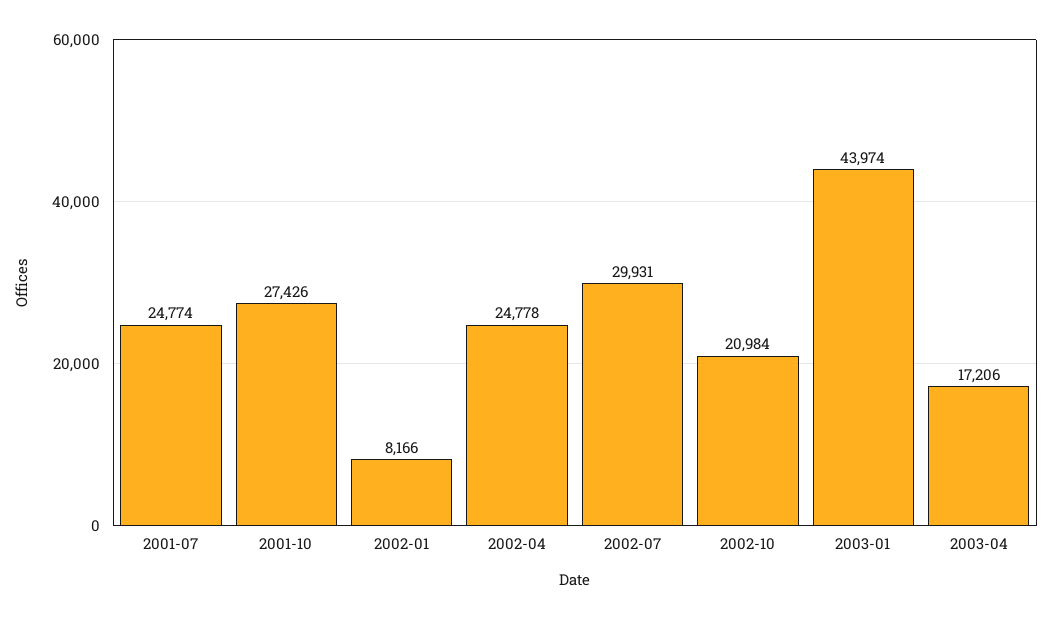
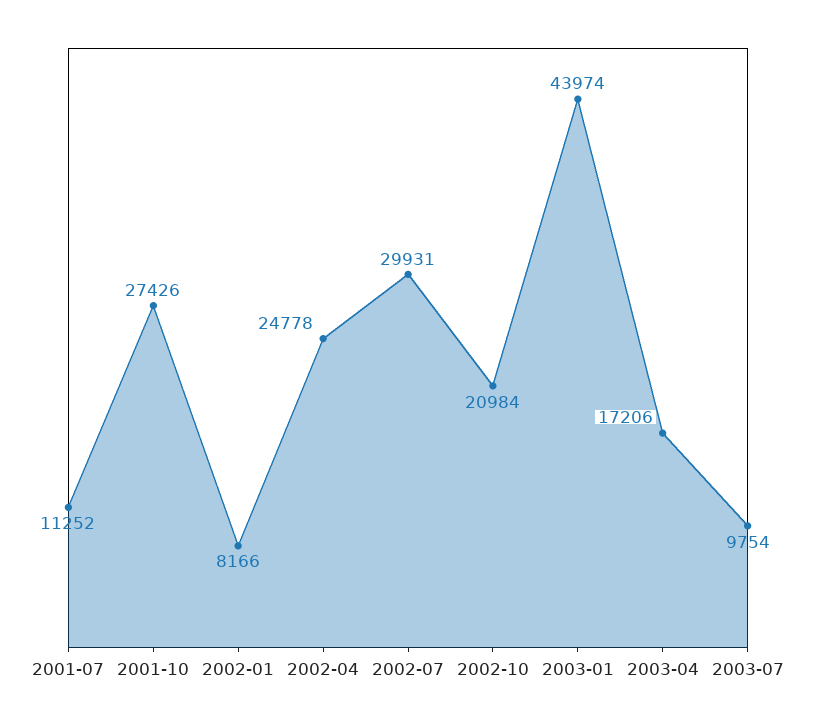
2001-07: 24774 -> 11252
2003-07: none -> 9754

